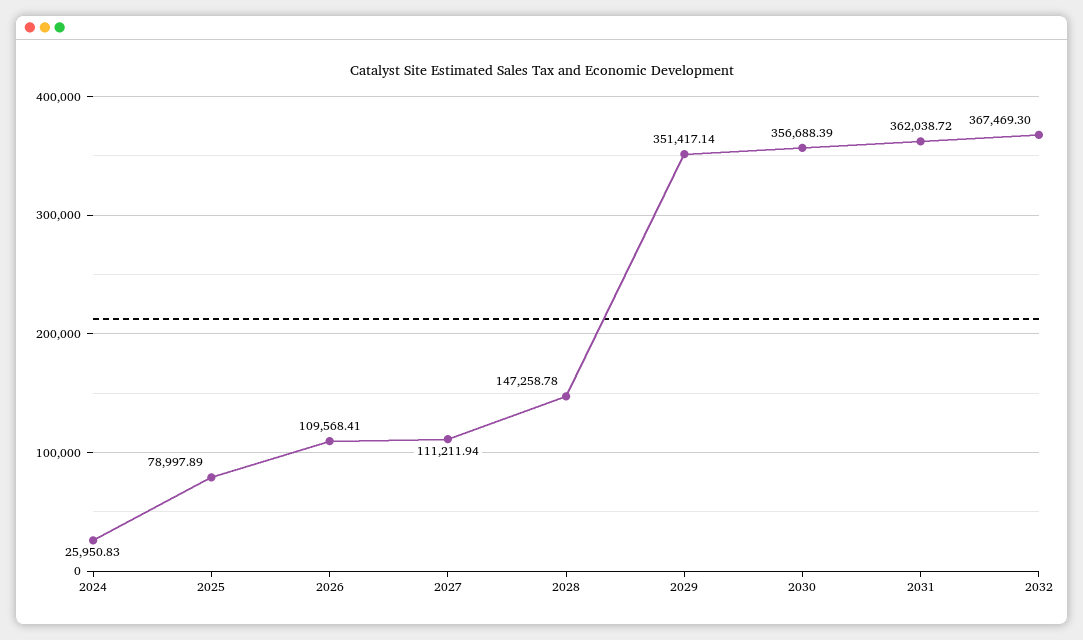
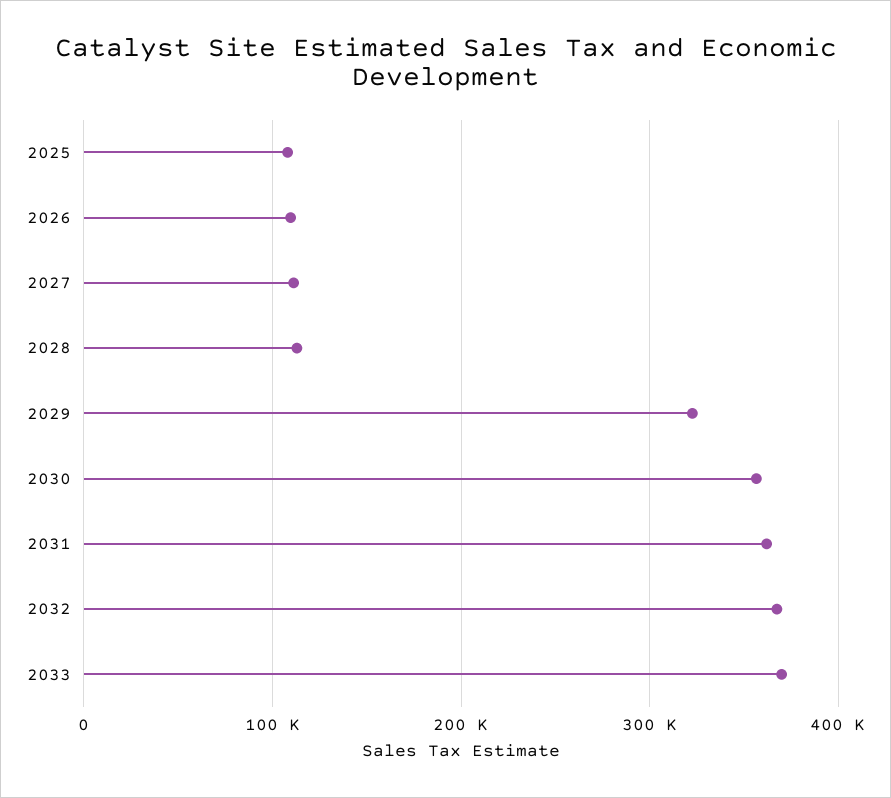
2024: 25950.83 -> none
2025: 78997.89 -> 110000
2028: 147258.78 -> 110000
2029: 351417.14 -> 320000
2033: none -> 370000

